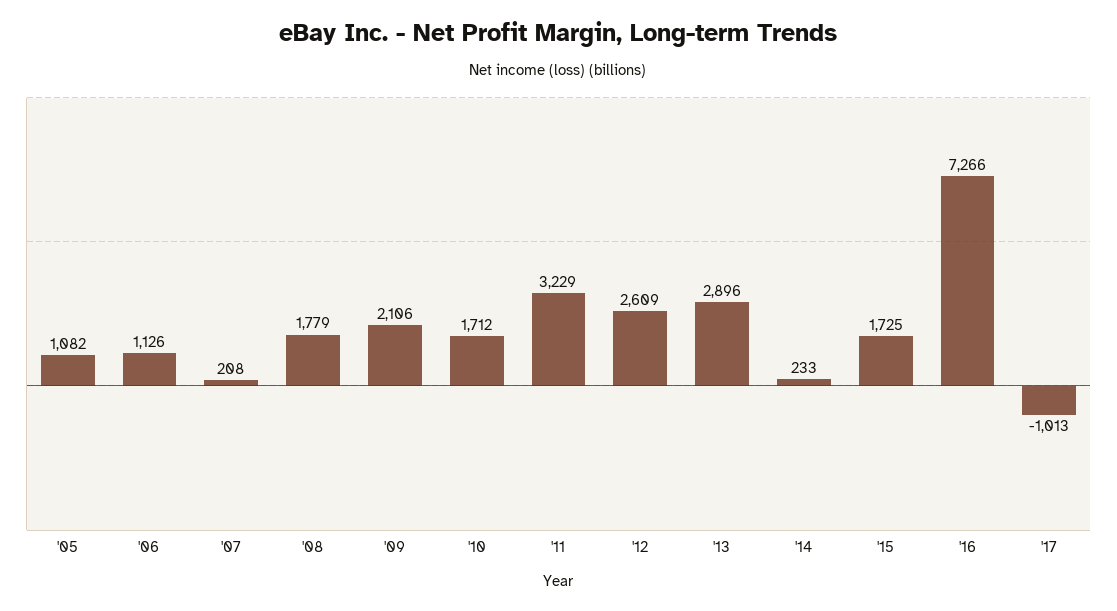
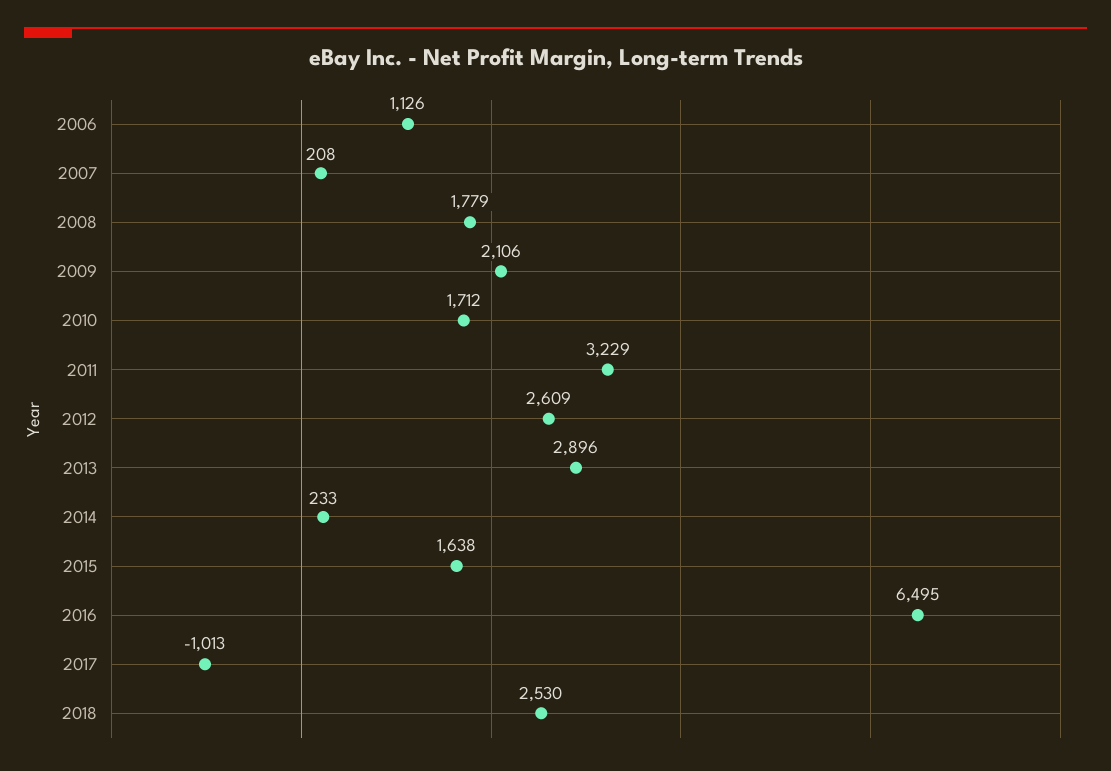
'05: 1082 -> none
'15: 1725 -> 1638
'16: 7266 -> 6495
2018: none -> 2530

